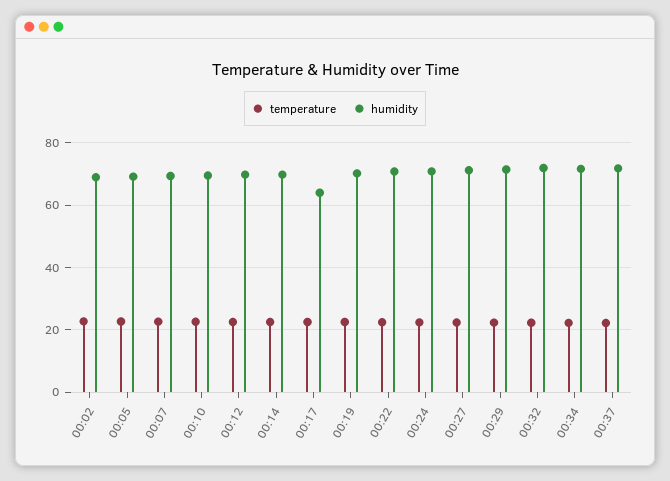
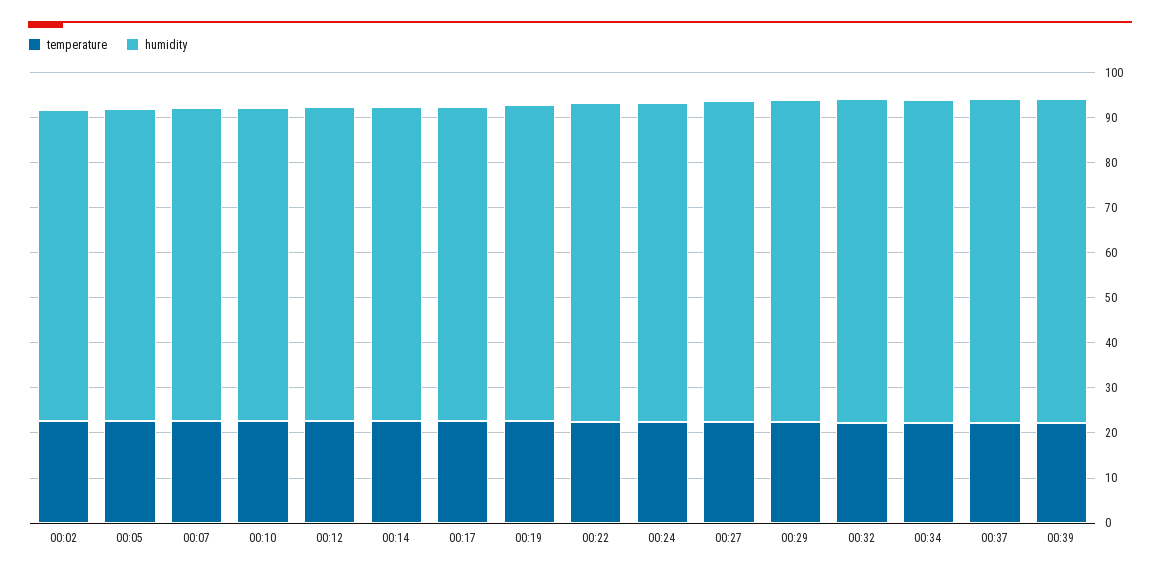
humidity, 00:17: 64 -> 70
temperature, 00:39: none -> 22
humidity, 00:39: none -> 72

